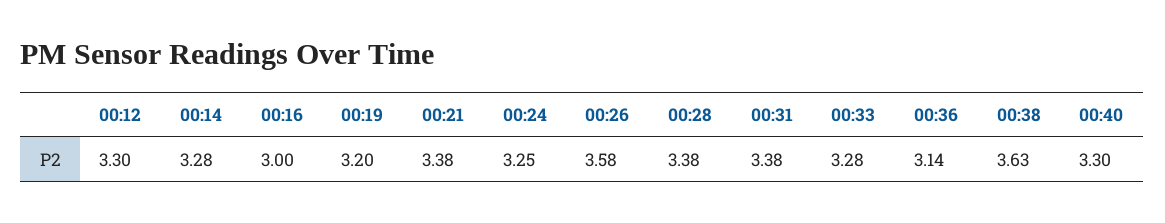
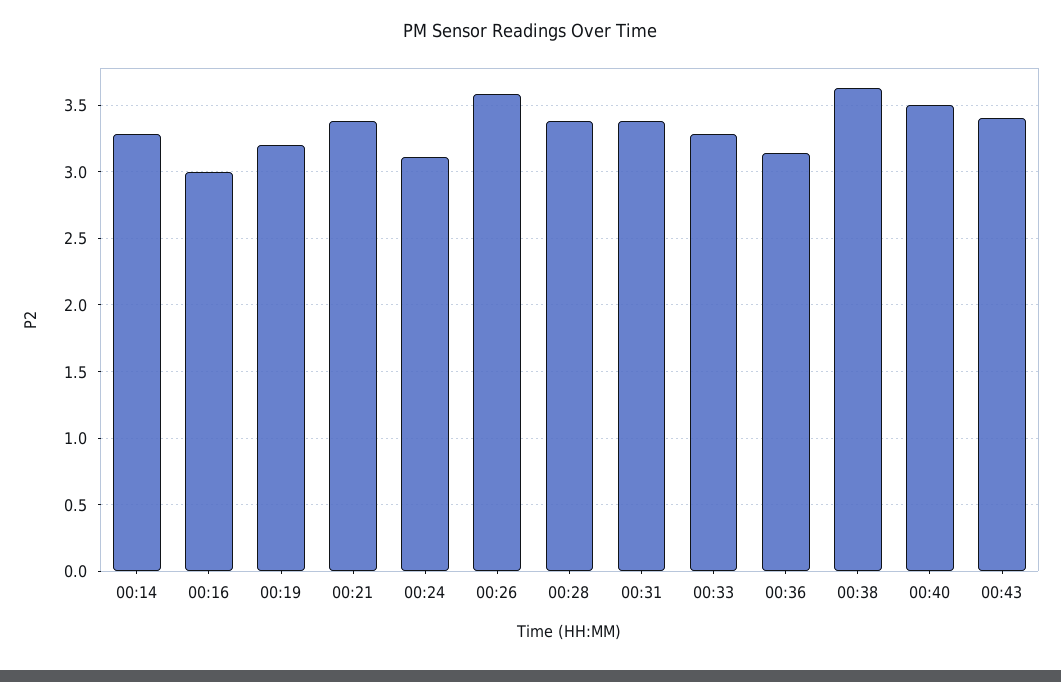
00:12: 3.3 -> none
00:24: 3.25 -> 3.1
00:40: 3.3 -> 3.5
00:43: none -> 3.4

